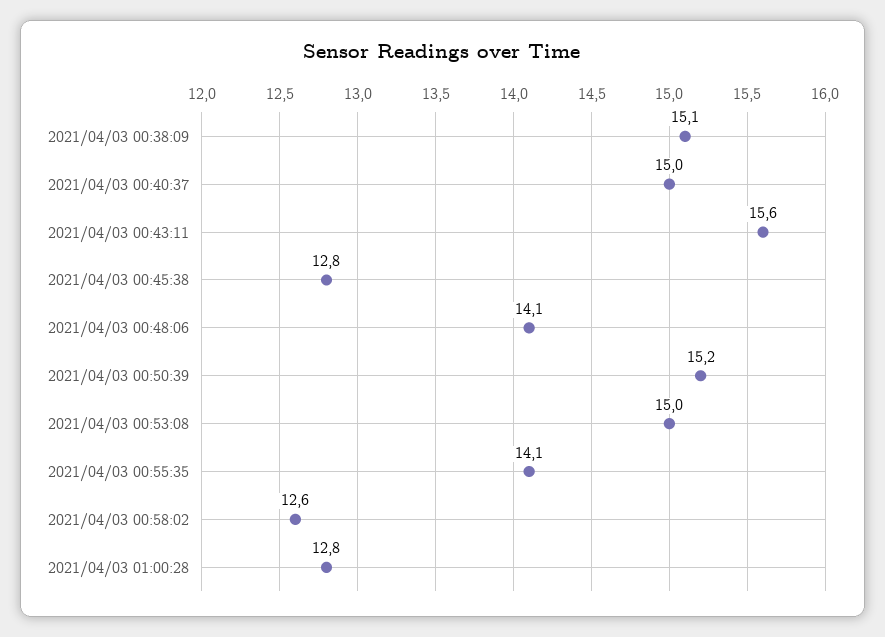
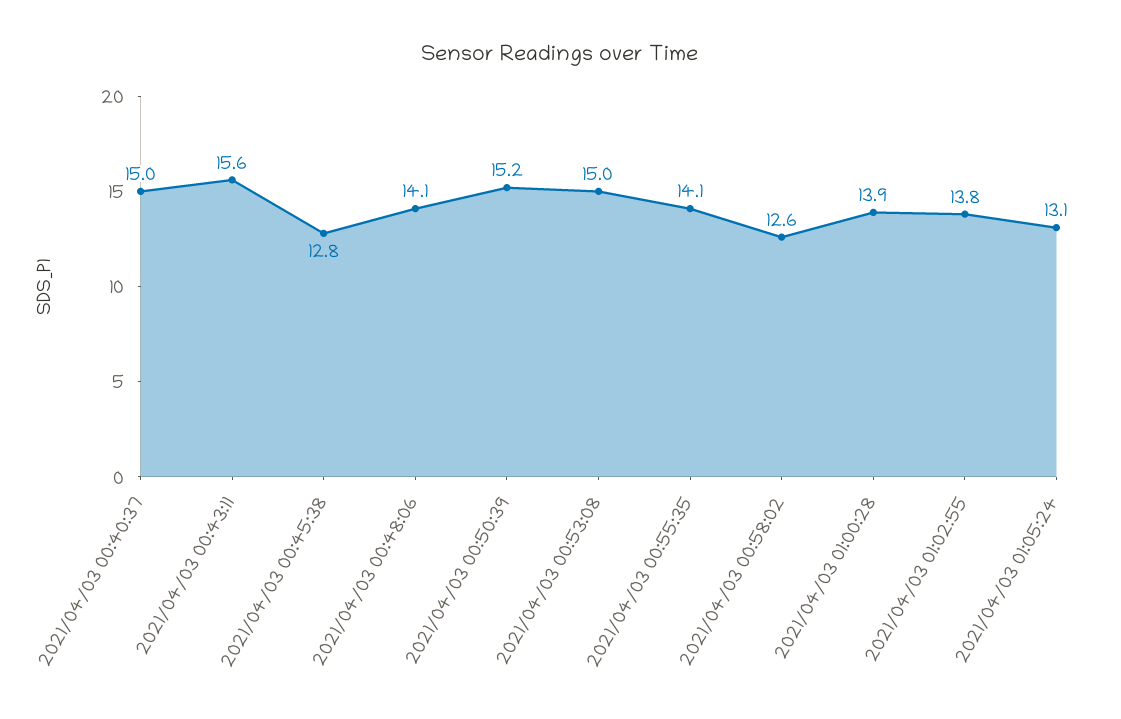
2021/04/03 00:38:09: 15.1 -> none
2021/04/03 01:00:28: 12.8 -> 13.9
2021/04/03 01:02:55: none -> 13.8
2021/04/03 01:05:24: none -> 13.1

